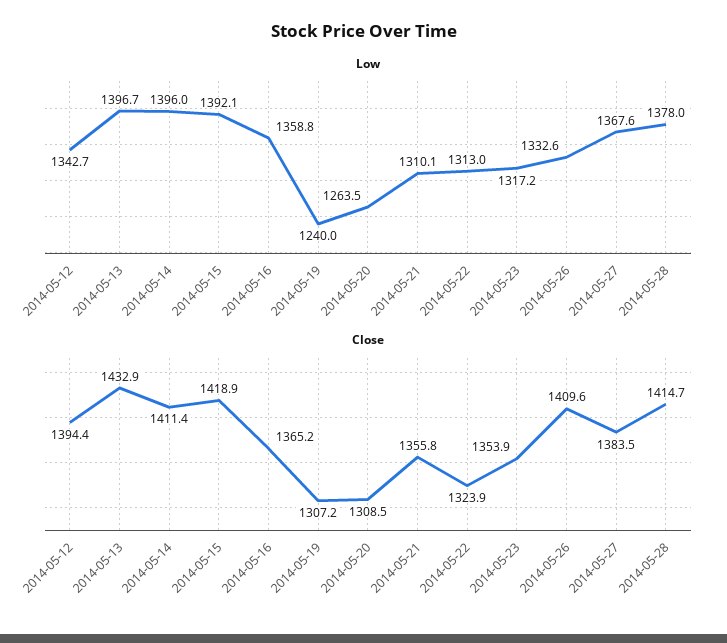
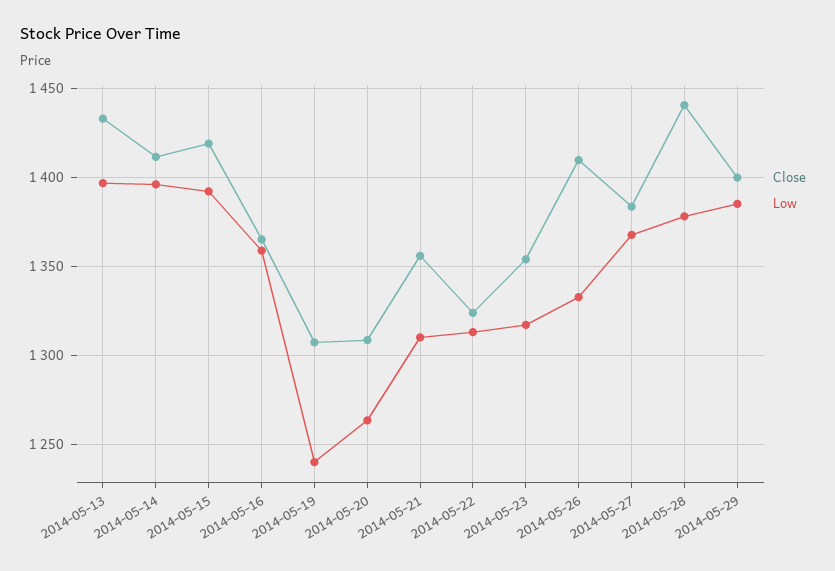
Low, 2014-05-12: 1342.7 -> none
Close, 2014-05-12: 1394.4 -> none
Close, 2014-05-28: 1414.7 -> 1440
Close, 2014-05-29: none -> 1400
Low, 2014-05-29: none -> 1385

